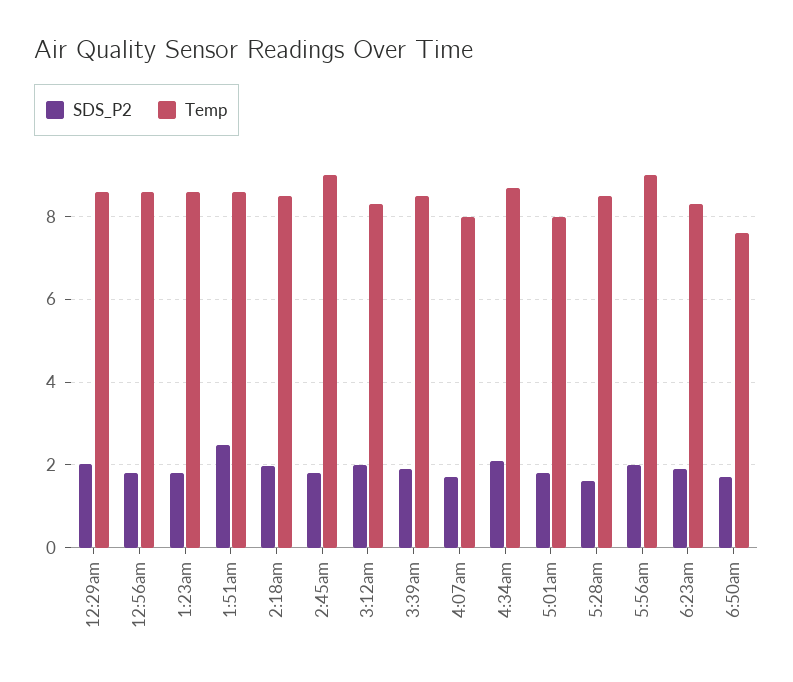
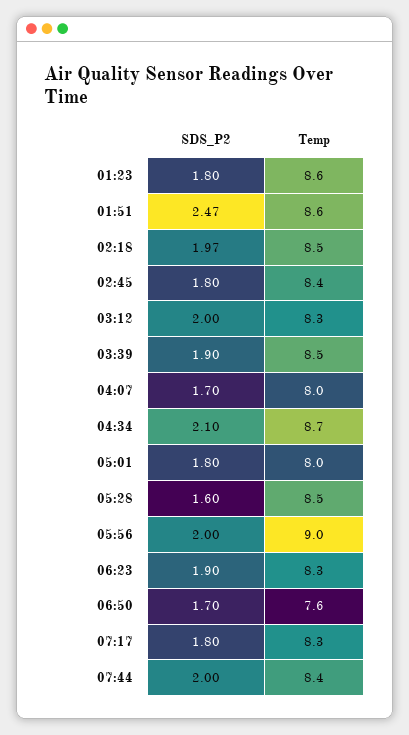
SDS_P2, 12:29am: 2 -> none
Temp, 12:29am: 8.6 -> none
SDS_P2, 12:56am: 1.8 -> none
Temp, 12:56am: 8.6 -> none
Temp, 2:45am: 9 -> 8.4
SDS_P2, 07:17: none -> 1.8
Temp, 07:17: none -> 8.3
SDS_P2, 07:44: none -> 2
Temp, 07:44: none -> 8.4

